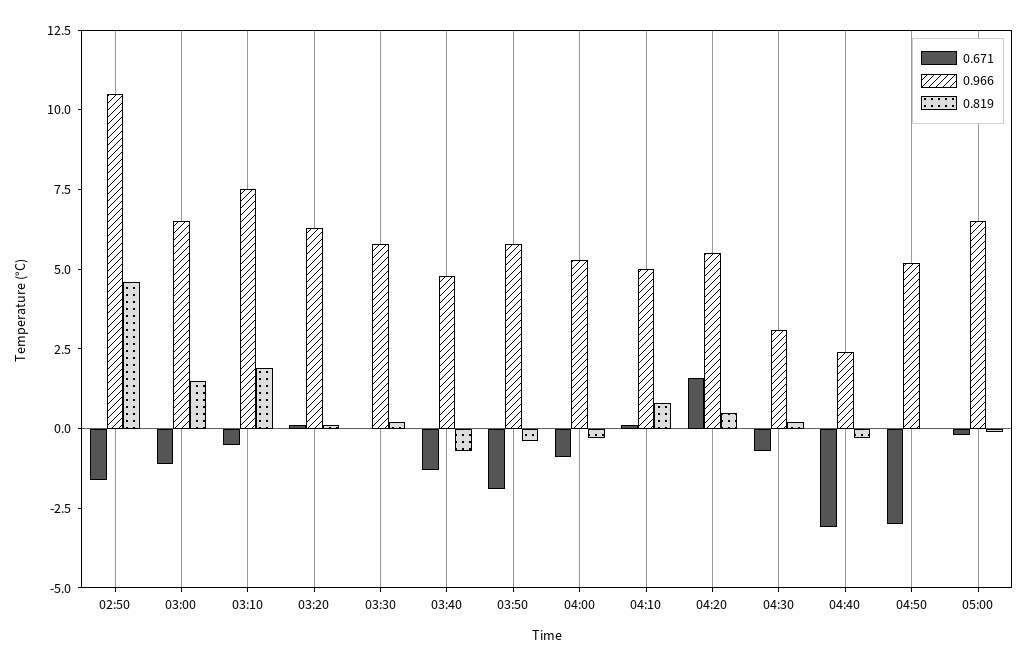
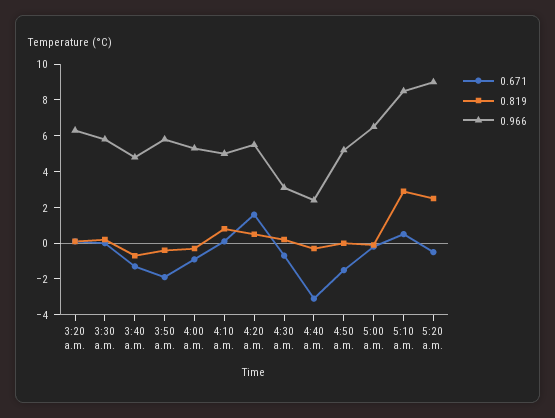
0.671, 02:50: -1.5 -> none
0.966, 02:50: 10.5 -> none
0.819, 02:50: 4.5 -> none
0.671, 03:00: -1 -> none
0.966, 03:00: 6.5 -> none
0.819, 03:00: 1.5 -> none
0.671, 03:10: -0.5 -> none
0.966, 03:10: 7.5 -> none
0.819, 03:10: 2 -> none
0.671, 04:50: -3 -> -1.5
0.671, 5:10 a.m.: none -> 0.5
0.819, 5:10 a.m.: none -> 3
0.966, 5:10 a.m.: none -> 8.5
0.671, 5:20 a.m.: none -> -0.5
0.819, 5:20 a.m.: none -> 2.5
0.966, 5:20 a.m.: none -> 9

